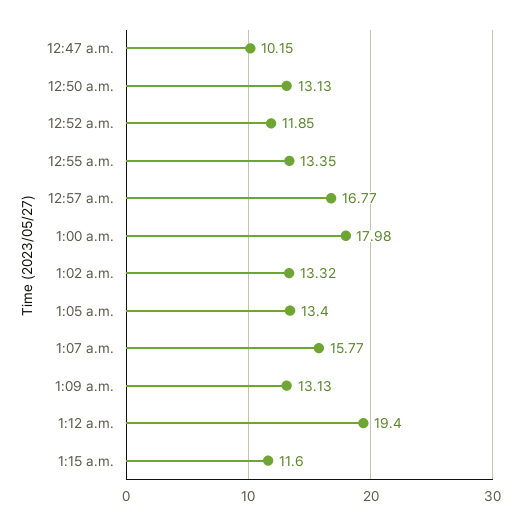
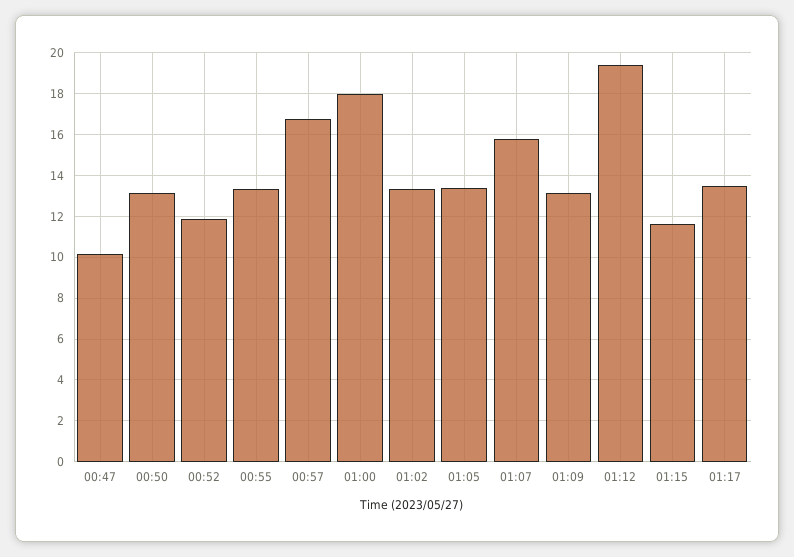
01:17: none -> 13.5

